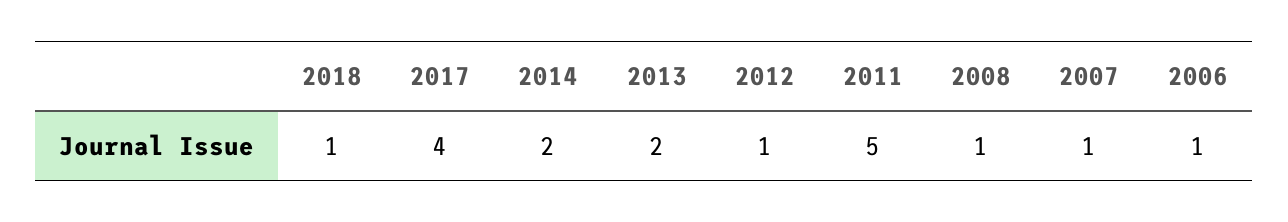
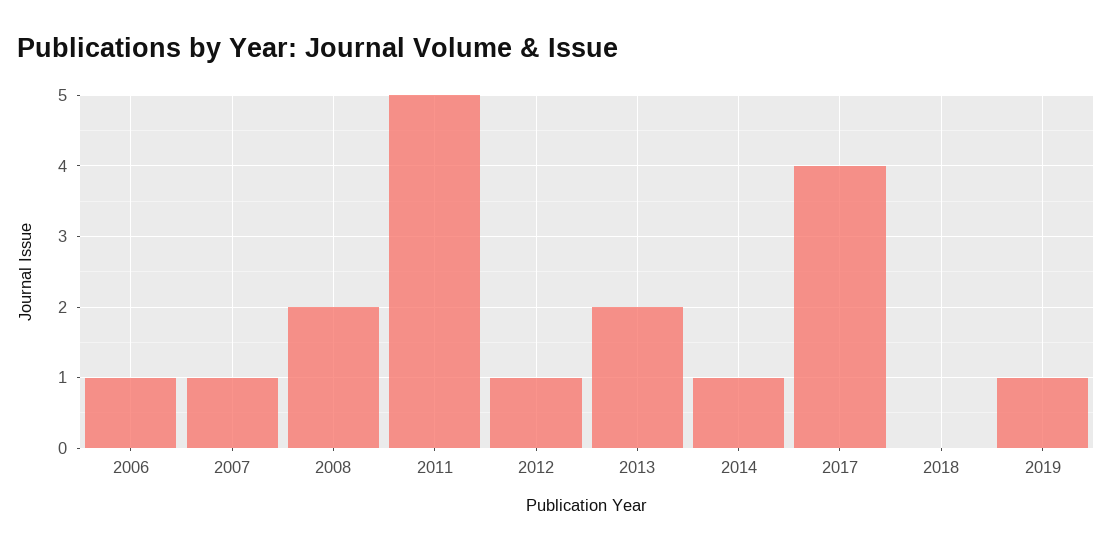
2018: 1 -> 0
2014: 2 -> 1
2008: 1 -> 2
2019: none -> 1

